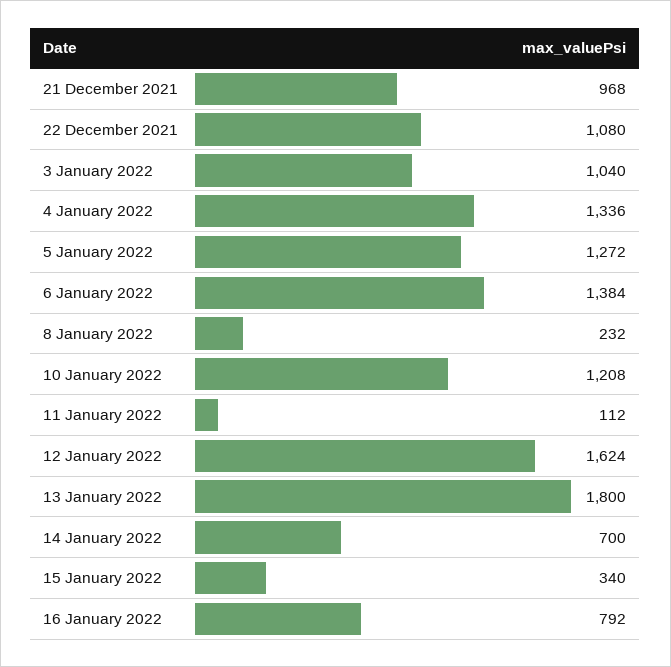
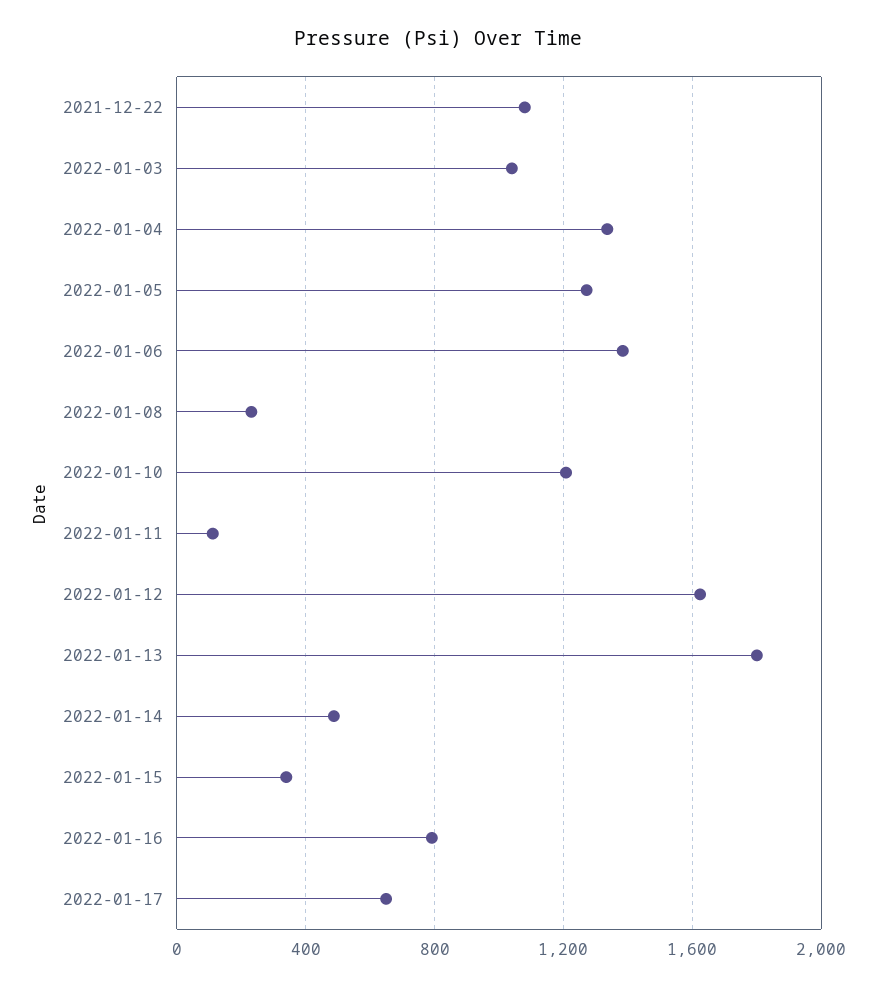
21 December 2021: 968 -> none
14 January 2022: 700 -> 500
2022-01-17: none -> 650

